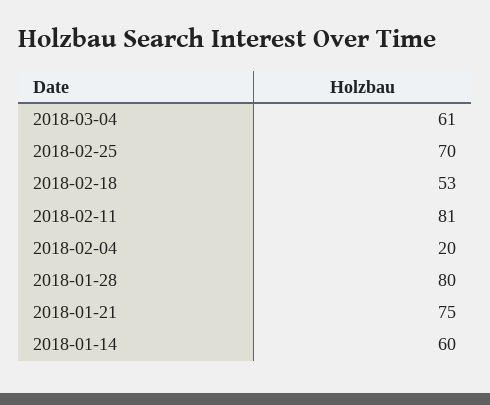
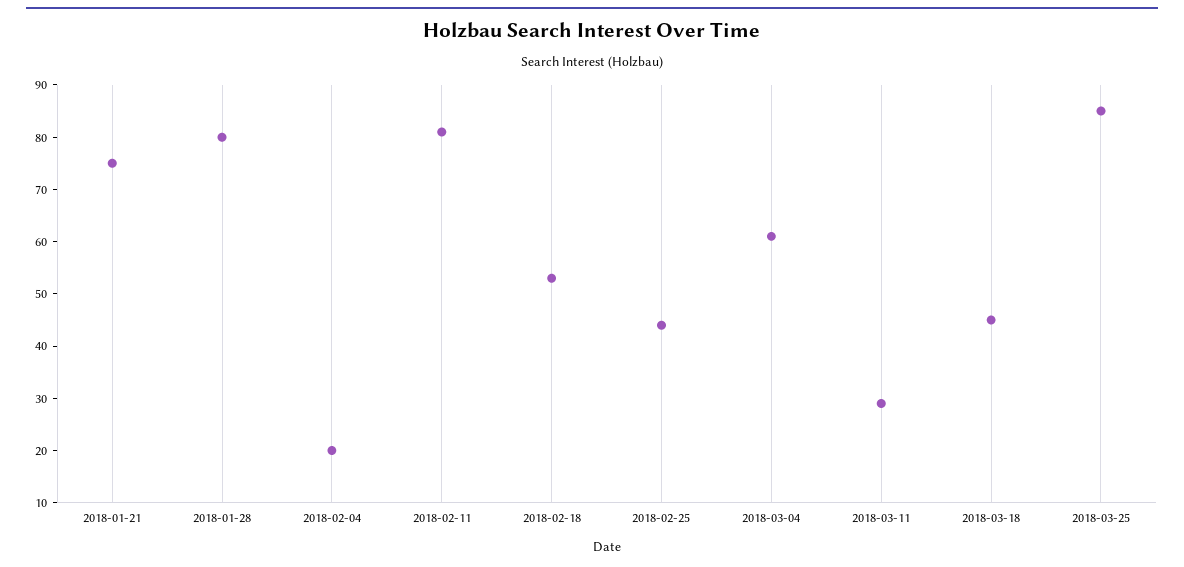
2018-02-25: 70 -> 45
2018-01-14: 60 -> none
2018-03-11: none -> 30
2018-03-18: none -> 45
2018-03-25: none -> 85

